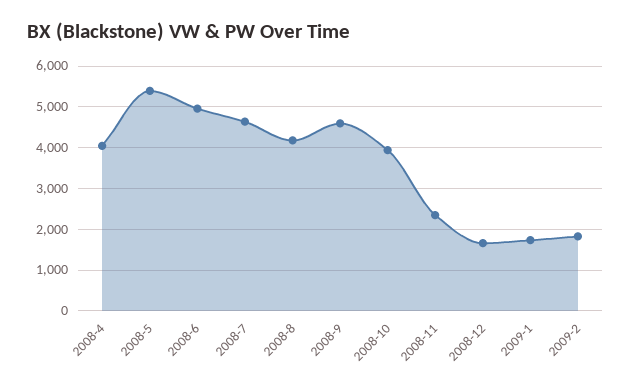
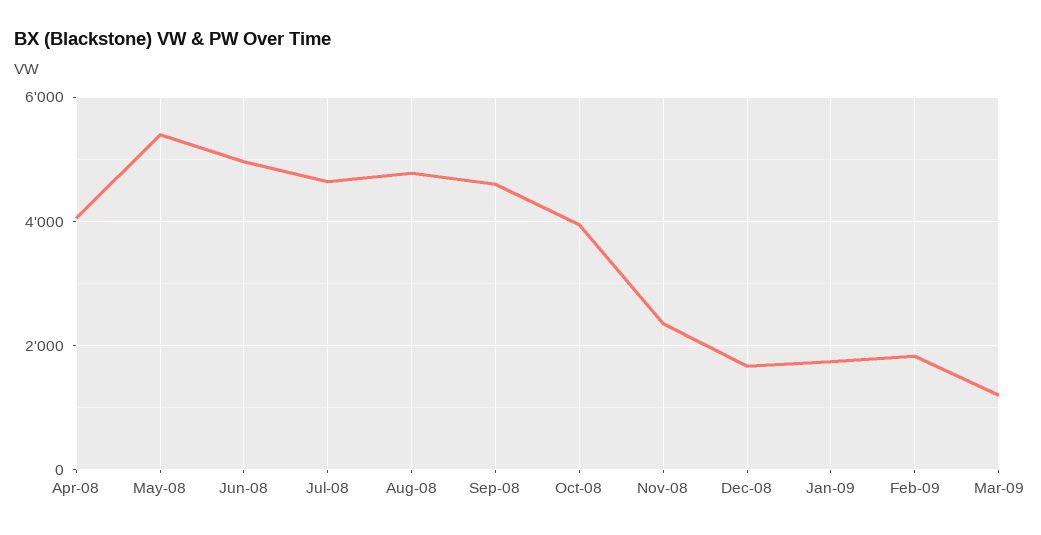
2008-8: 4200 -> 4800
Mar-09: none -> 1200

